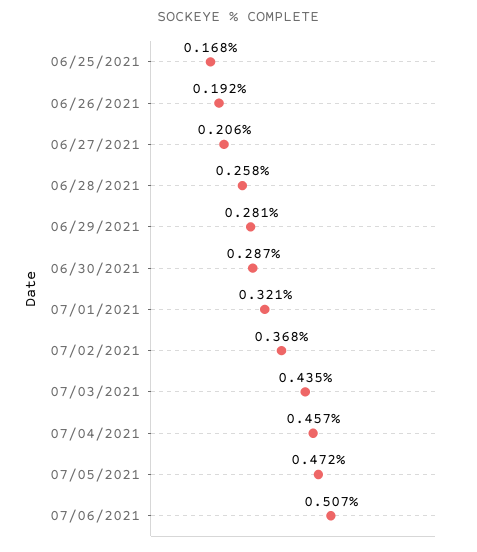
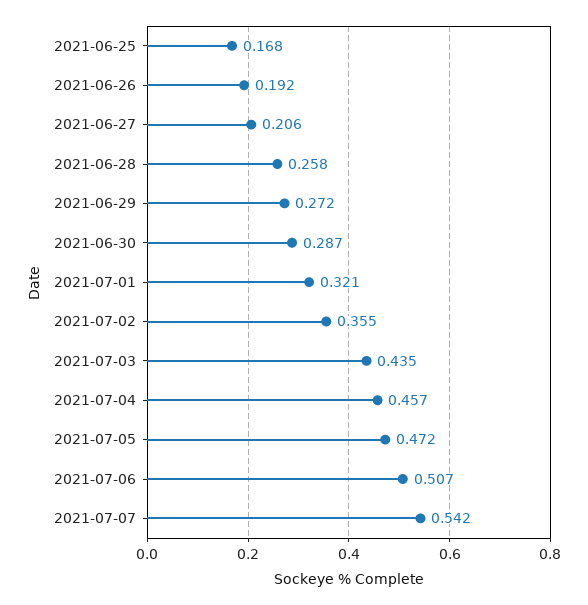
06/29/2021: 0.281 -> 0.272
07/02/2021: 0.368 -> 0.355
2021-07-07: none -> 0.542

